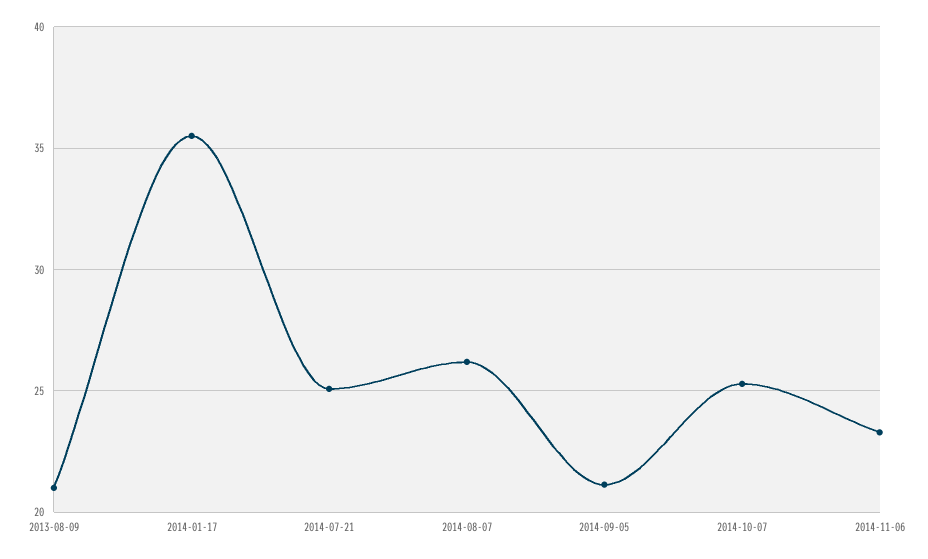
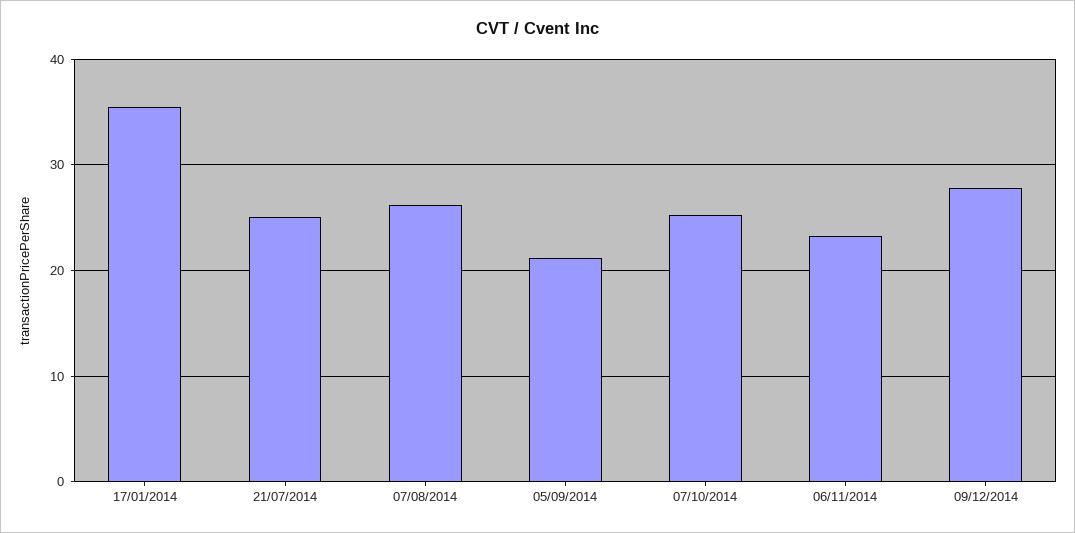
2013-08-09: 21 -> none
09/12/2014: none -> 28

